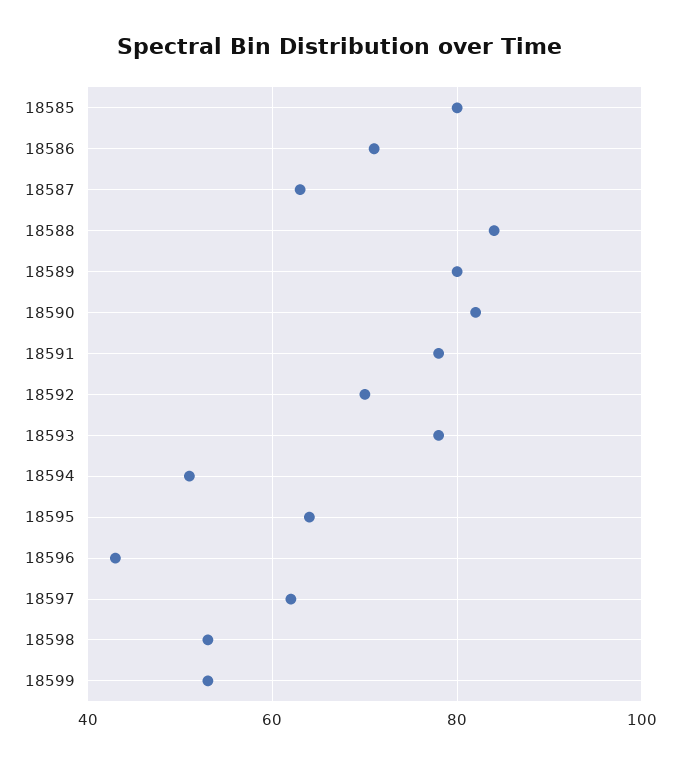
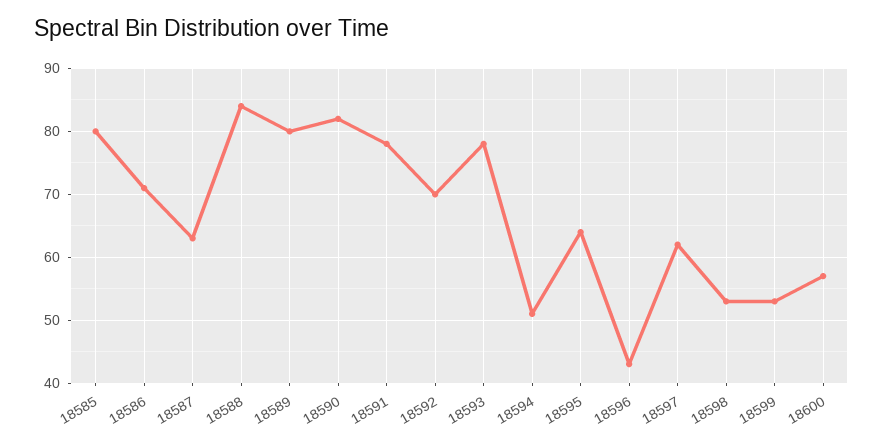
18600: none -> 57

